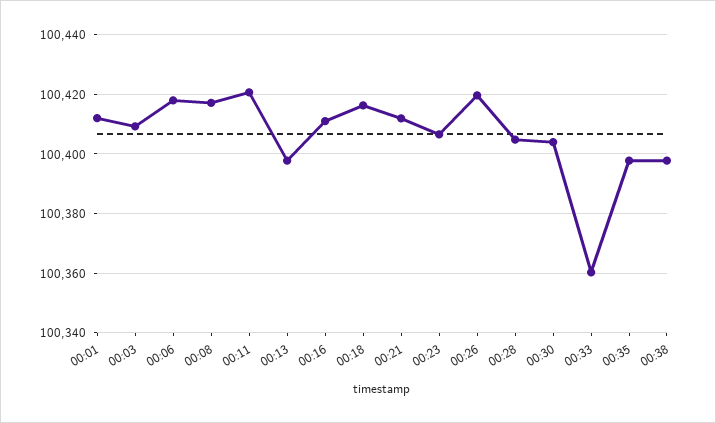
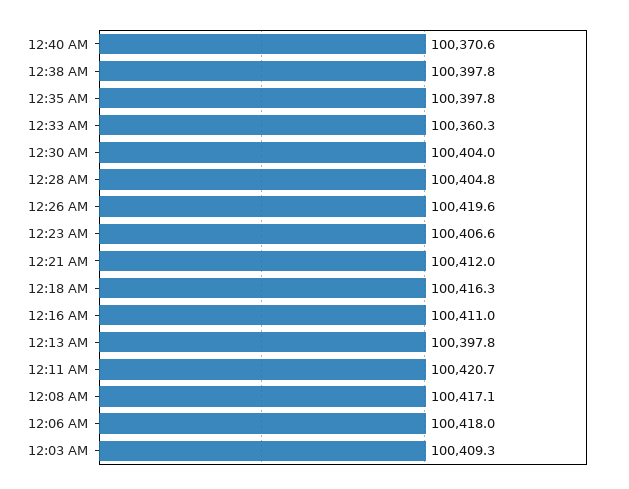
00:01: 100412.5 -> none
12:40 AM: none -> 100370.6

